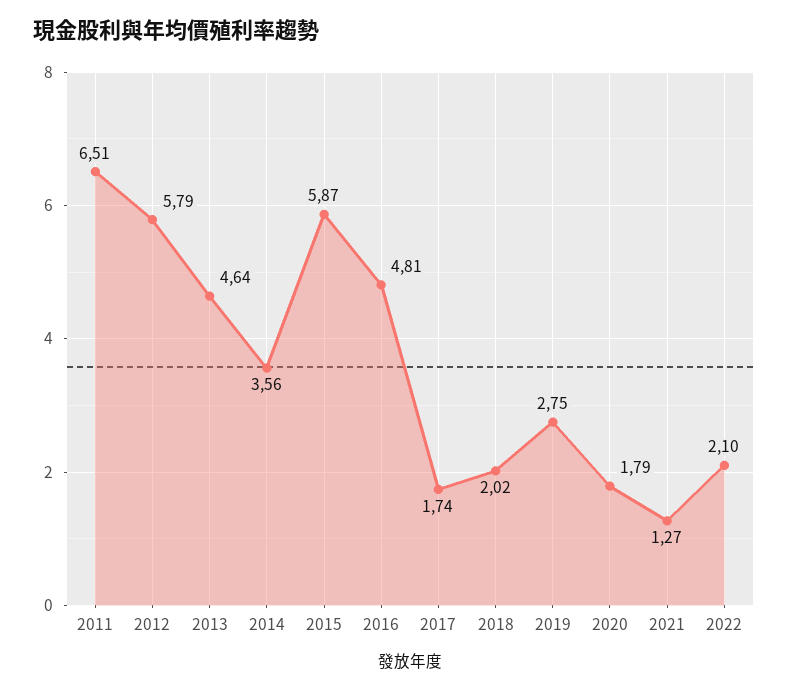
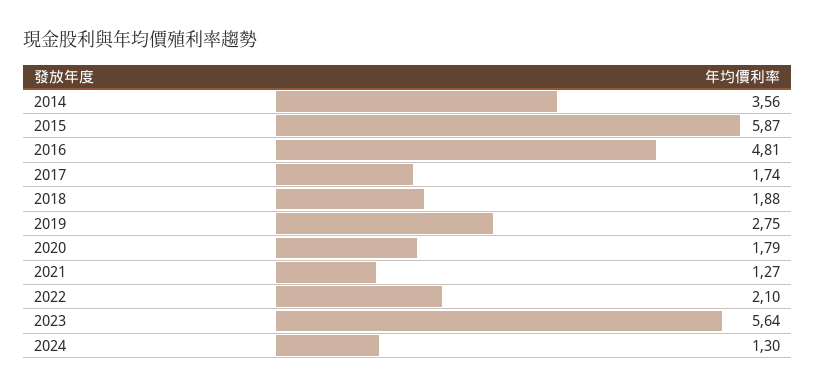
2011: 6.51 -> none
2012: 5.79 -> none
2013: 4.64 -> none
2018: 2.02 -> 1.88
2023: none -> 5.64
2024: none -> 1.3

